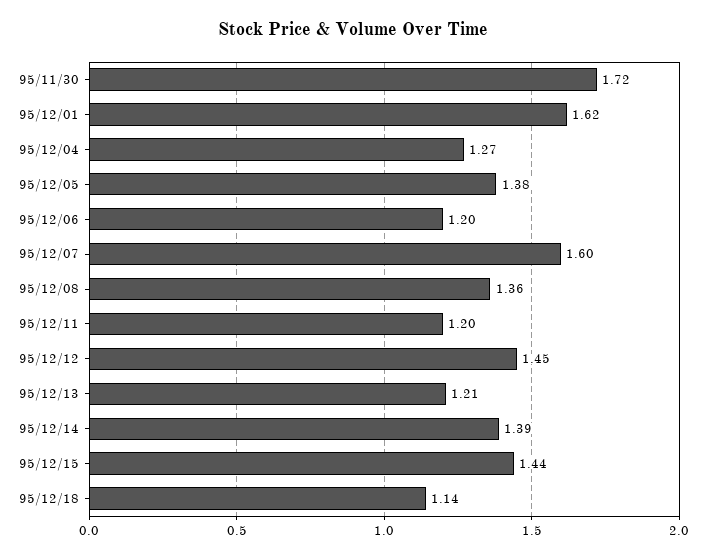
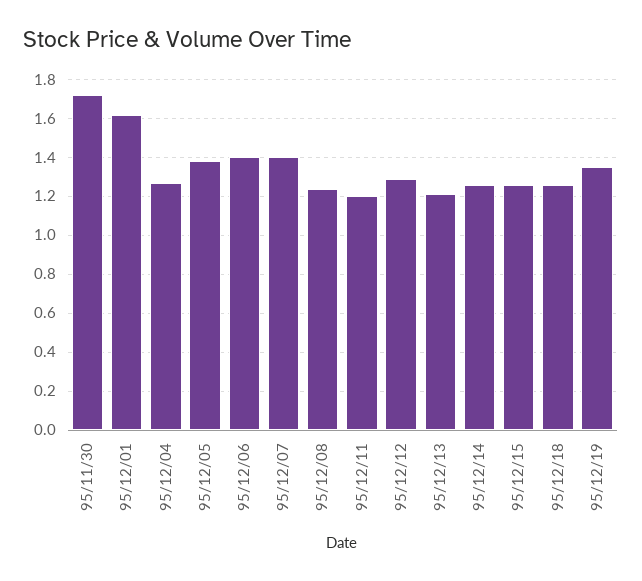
95/12/06: 1.2 -> 1.4
95/12/07: 1.6 -> 1.4
95/12/08: 1.36 -> 1.25
95/12/12: 1.45 -> 1.3
95/12/14: 1.39 -> 1.25
95/12/15: 1.44 -> 1.25
95/12/18: 1.14 -> 1.25
95/12/19: none -> 1.35

